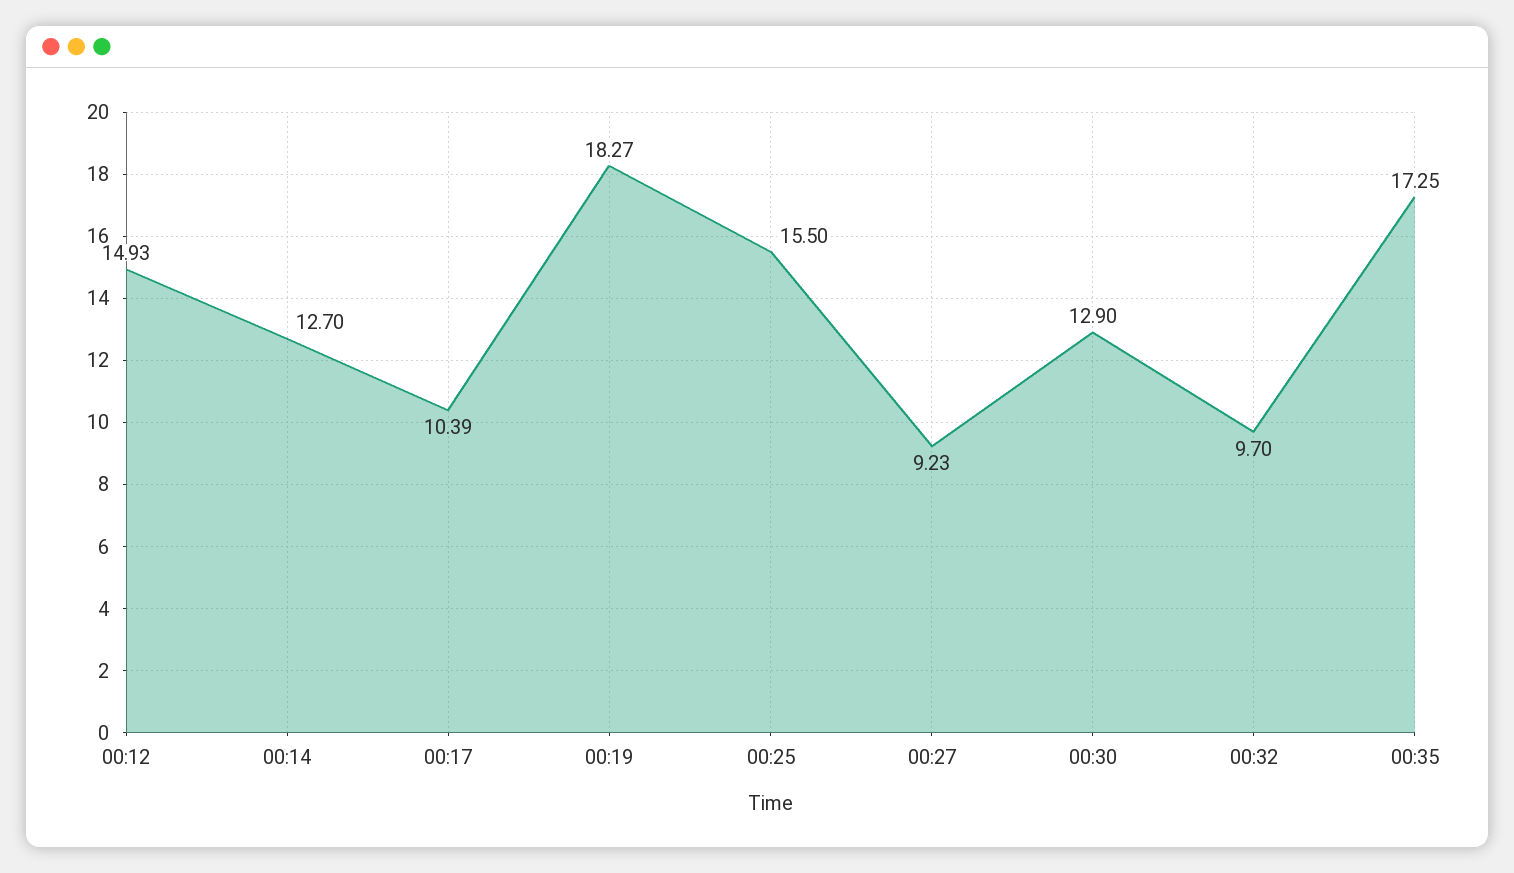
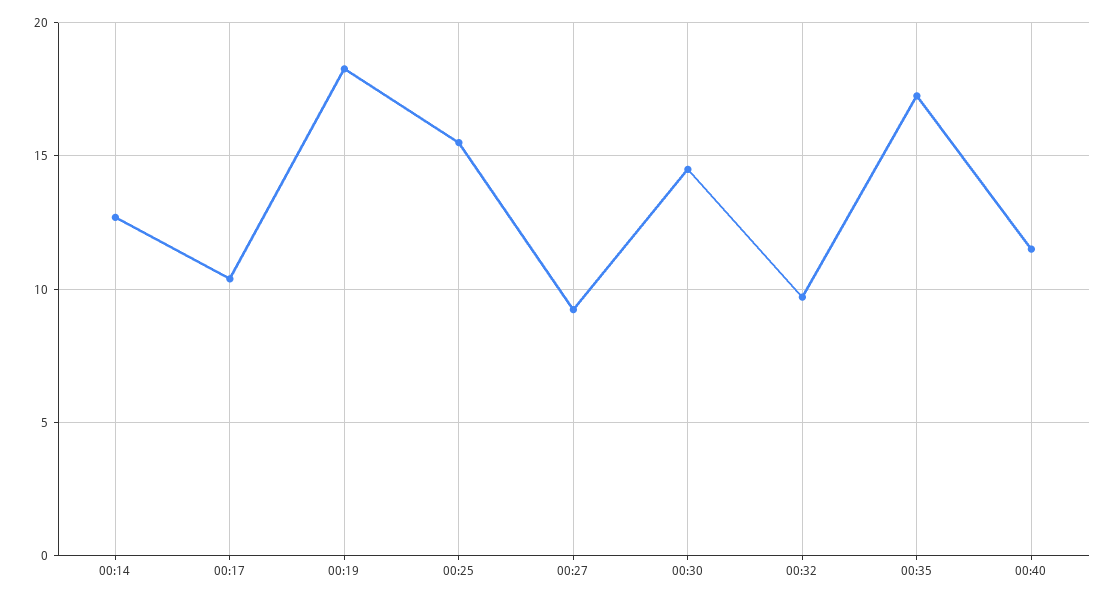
00:12: 14.93 -> none
00:30: 12.9 -> 14.5
00:40: none -> 11.5

